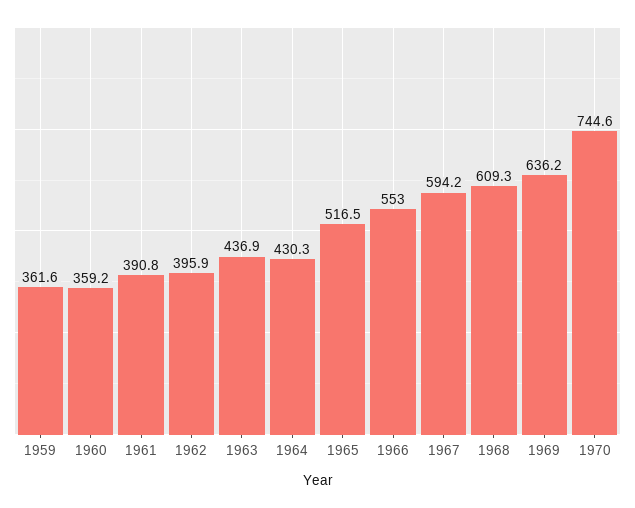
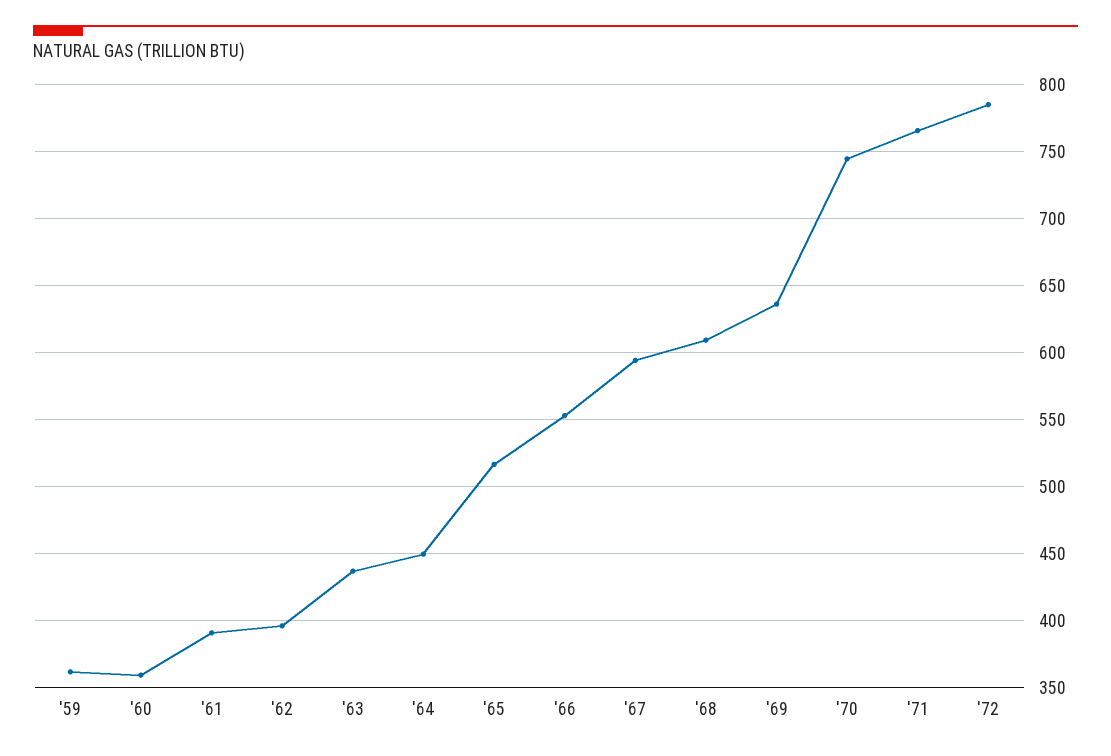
1964: 430.3 -> 450
'71: none -> 765
'72: none -> 785

